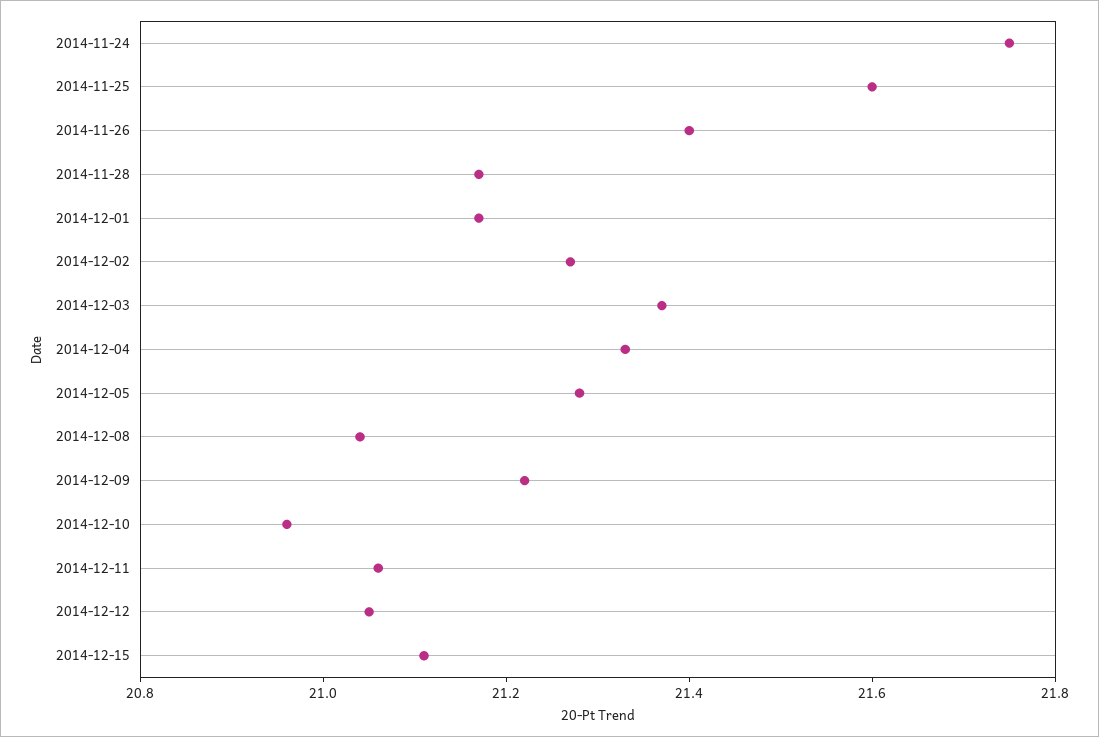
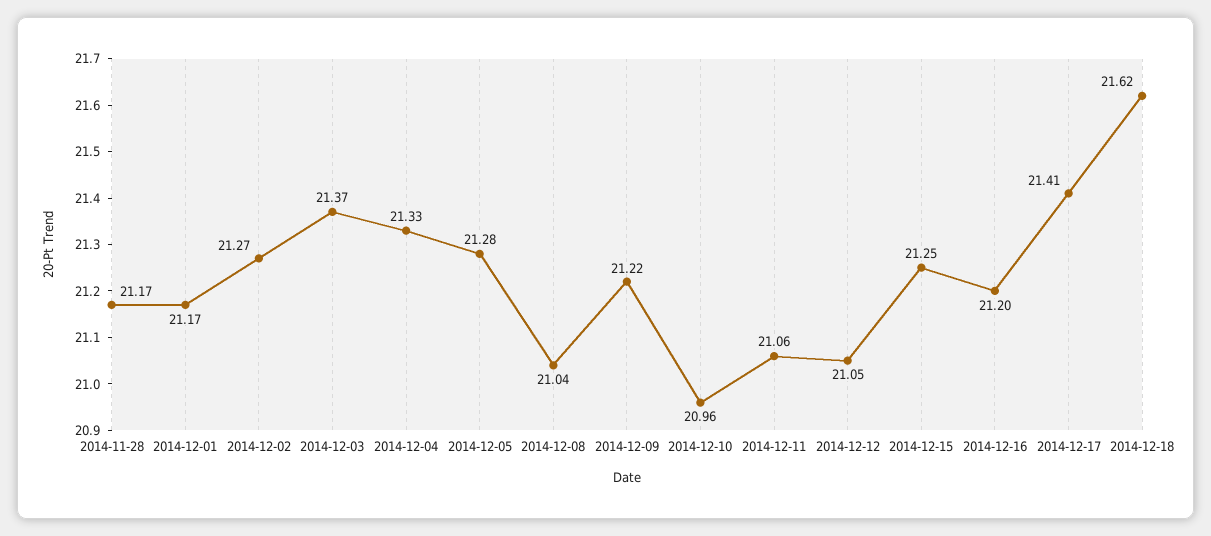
2014-11-24: 21.75 -> none
2014-11-25: 21.6 -> none
2014-11-26: 21.4 -> none
2014-12-15: 21.1 -> 21.25
2014-12-16: none -> 21.2
2014-12-17: none -> 21.41
2014-12-18: none -> 21.62

